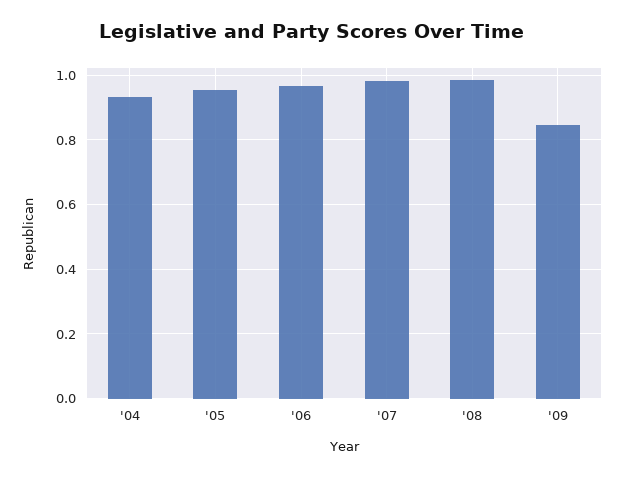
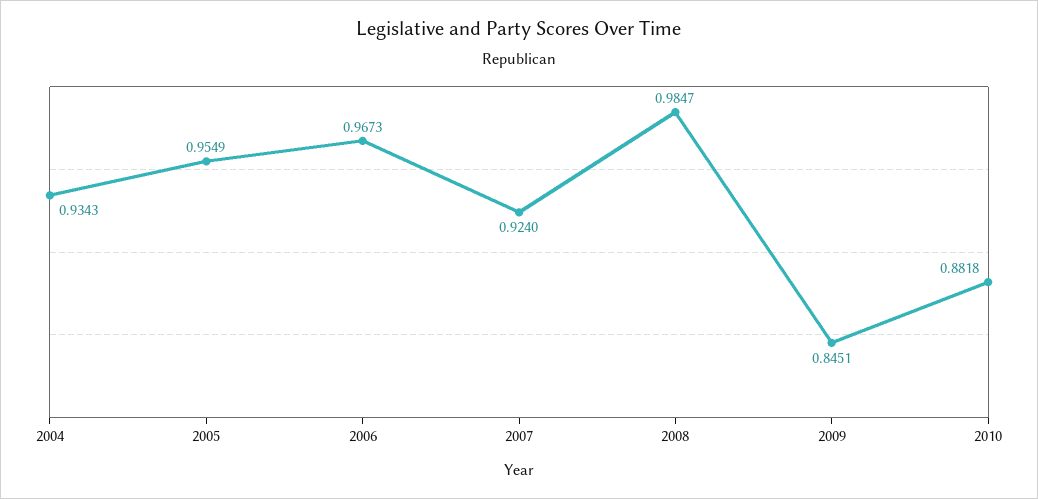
'07: 0.98 -> 0.924
2010: none -> 0.8818

